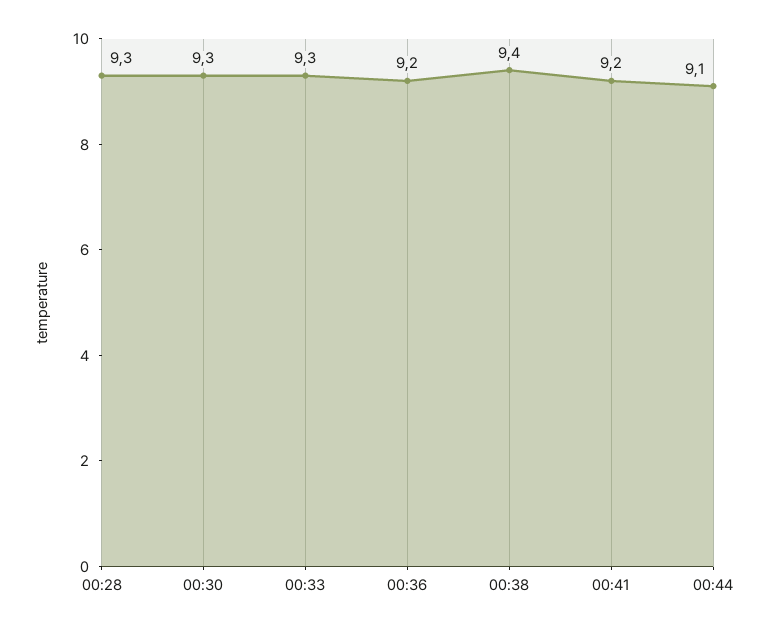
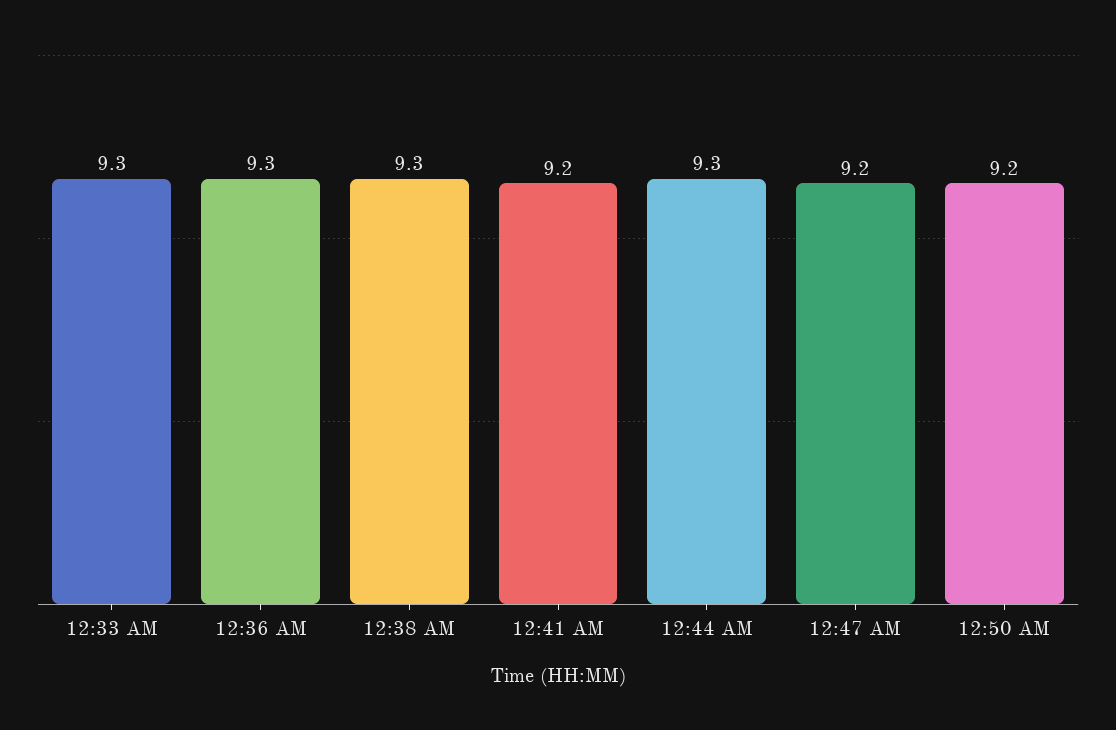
00:28: 9.3 -> none
00:30: 9.3 -> none
00:36: 9.2 -> 9.3
00:38: 9.4 -> 9.3
00:44: 9.1 -> 9.3
12:47 AM: none -> 9.2
12:50 AM: none -> 9.2

